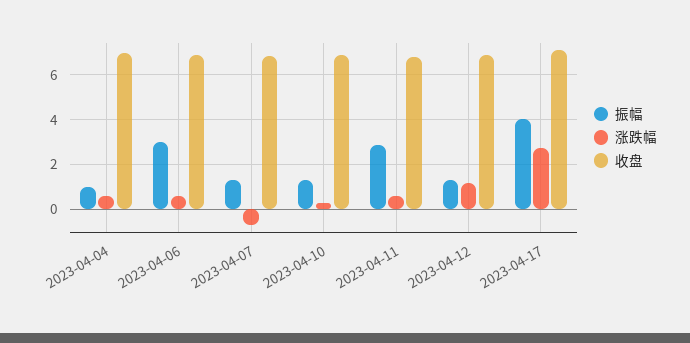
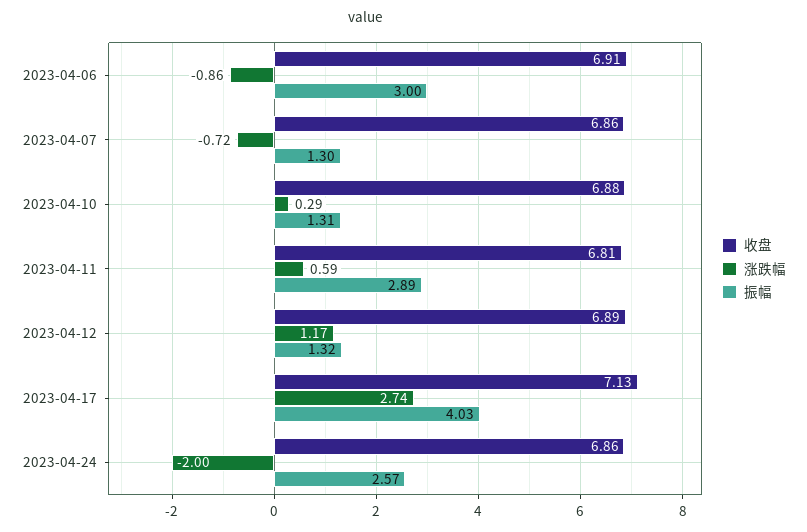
振幅, 2023-04-04: 1 -> none
涨跌幅, 2023-04-04: 0.5 -> none
收盘, 2023-04-04: 7 -> none
涨跌幅, 2023-04-06: 0.5 -> -0.86
收盘, 2023-04-24: none -> 6.86
涨跌幅, 2023-04-24: none -> -2
振幅, 2023-04-24: none -> 2.57

